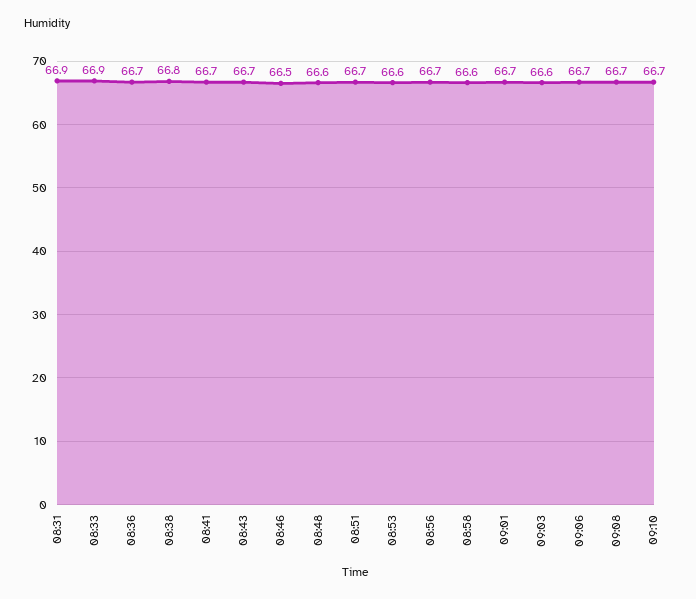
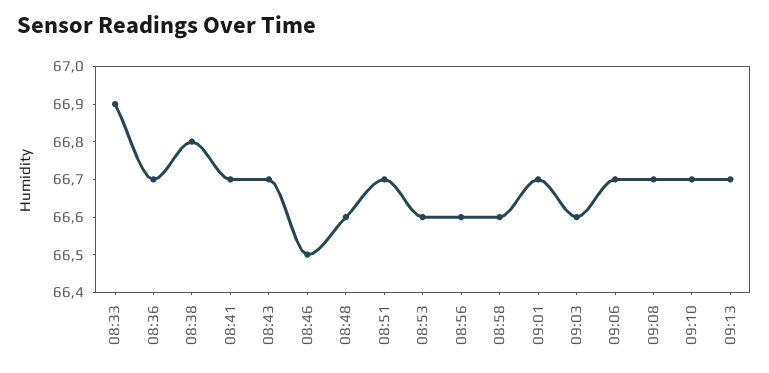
08:31: 66.9 -> none
08:56: 66.7 -> 66.6
09:13: none -> 66.7

